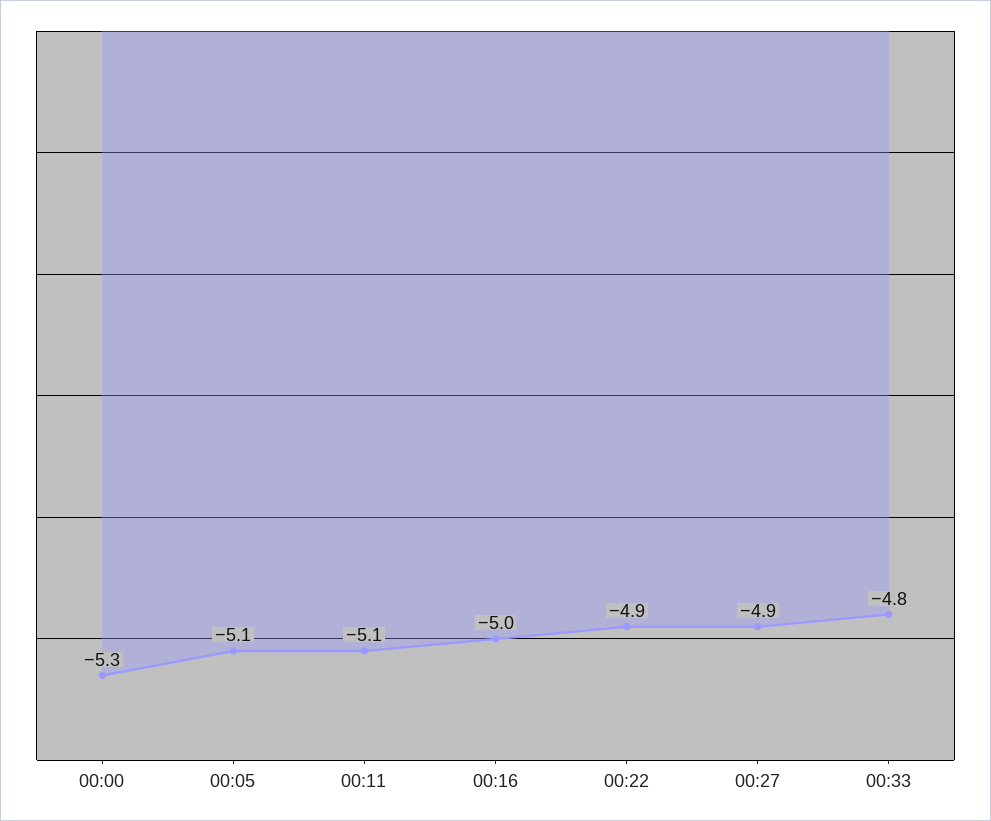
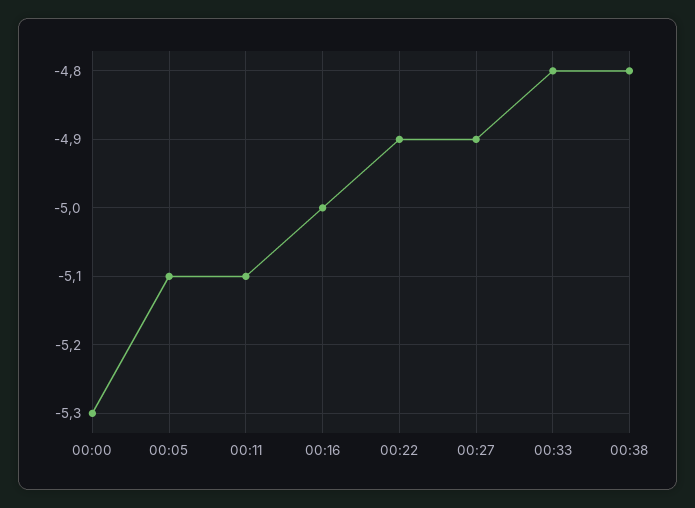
00:38: none -> -4.8

